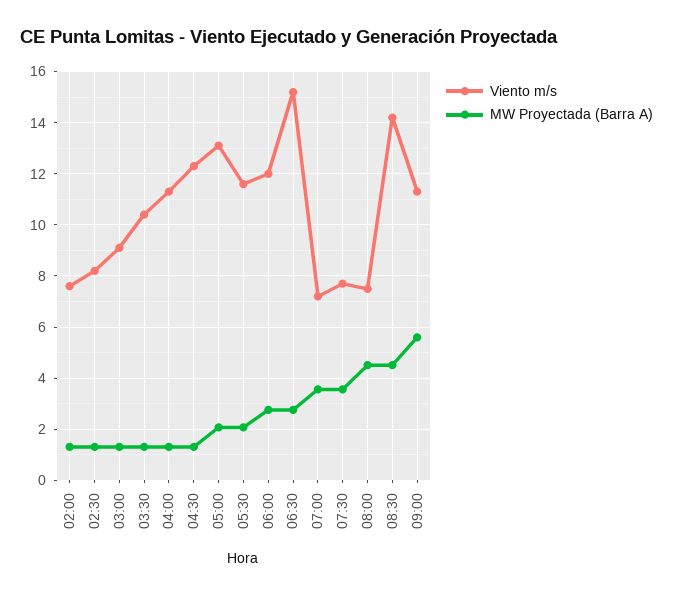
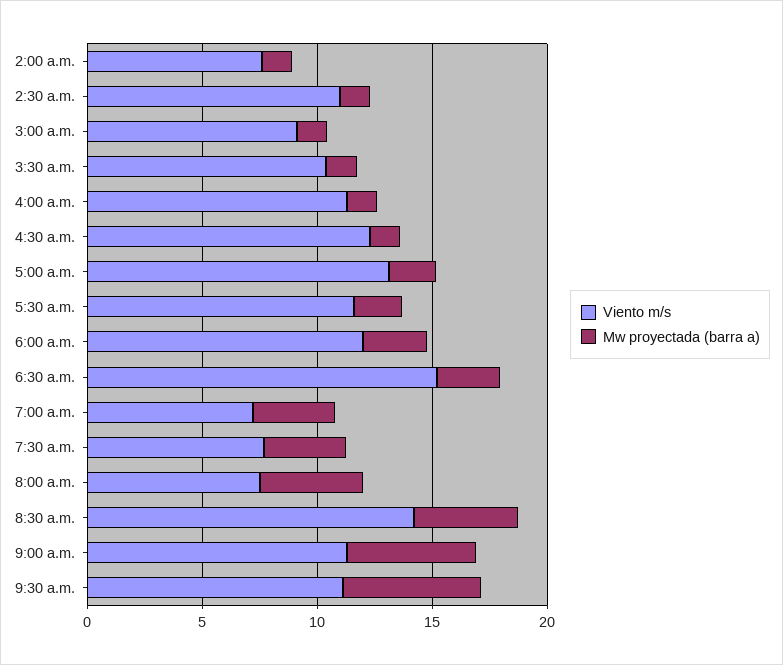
Viento m/s, 02:30: 8.25 -> 11
Viento m/s, 9:30 a.m.: none -> 11
MW Proyectada (Barra A), 9:30 a.m.: none -> 6

